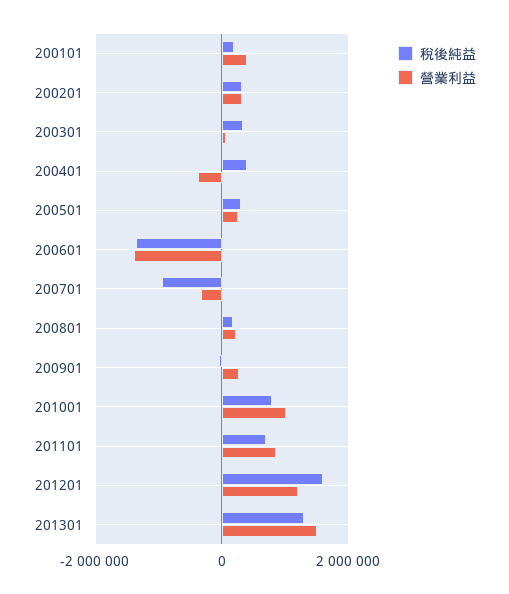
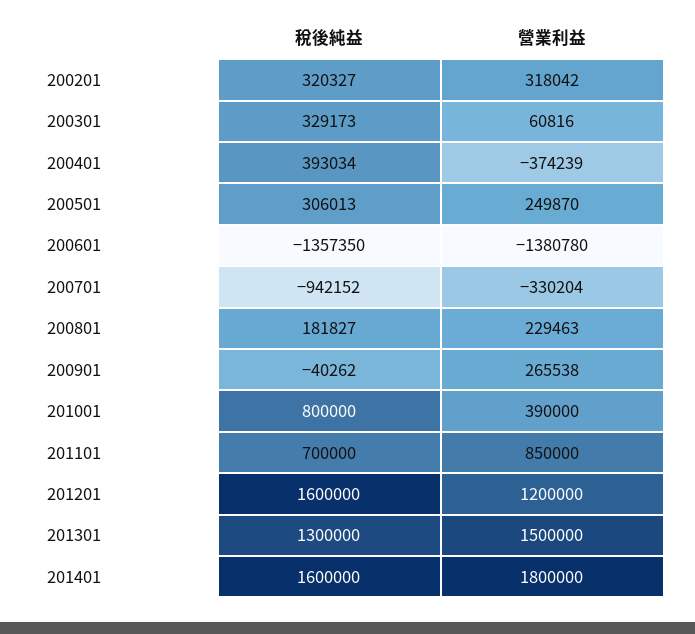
稅後純益, 200101: 200000 -> none
營業利益, 200101: 400000 -> none
營業利益, 201001: 1000000 -> 390000
稅後純益, 201401: none -> 1600000
營業利益, 201401: none -> 1800000

